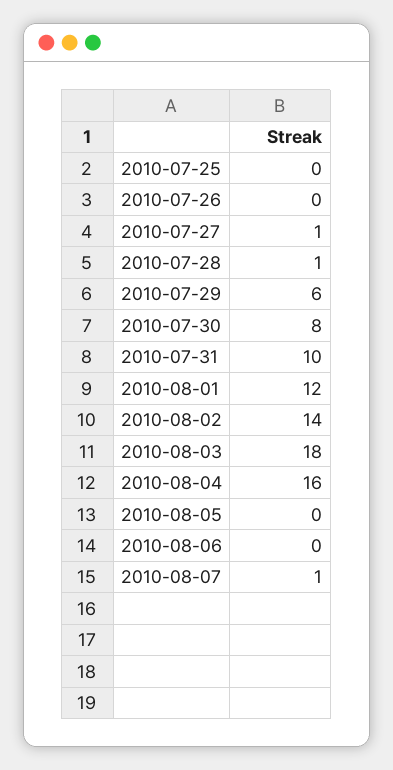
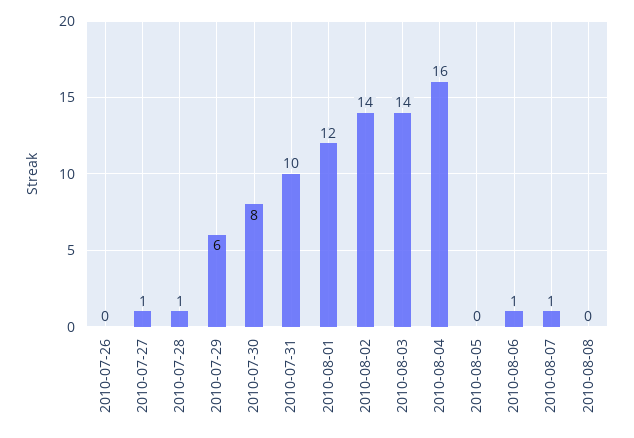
2010-07-25: 0 -> none
2010-08-03: 18 -> 14
2010-08-06: 0 -> 1
2010-08-08: none -> 0

